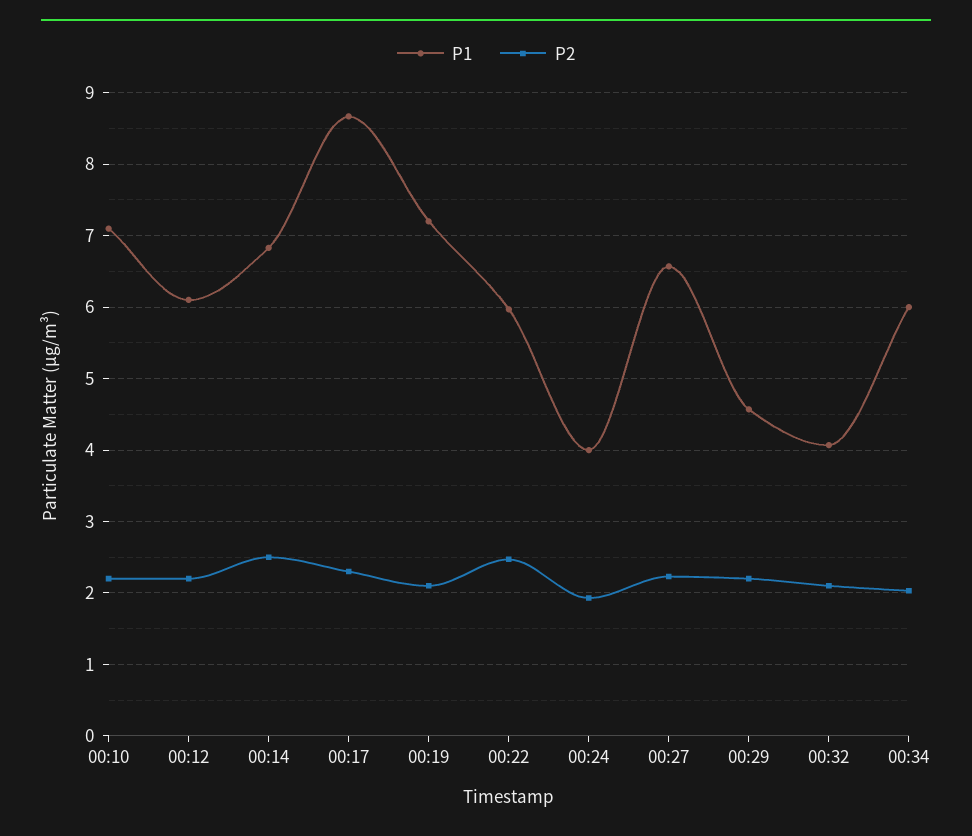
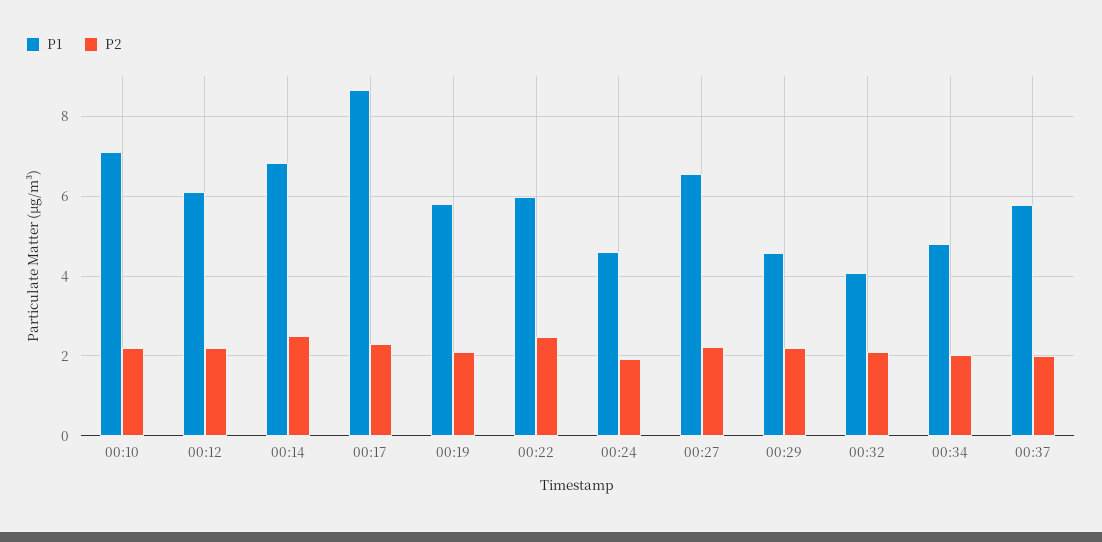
P1, 00:19: 7.2 -> 5.8
P1, 00:24: 4 -> 4.6
P1, 00:34: 6 -> 4.8
P1, 00:37: none -> 5.8
P2, 00:37: none -> 2

